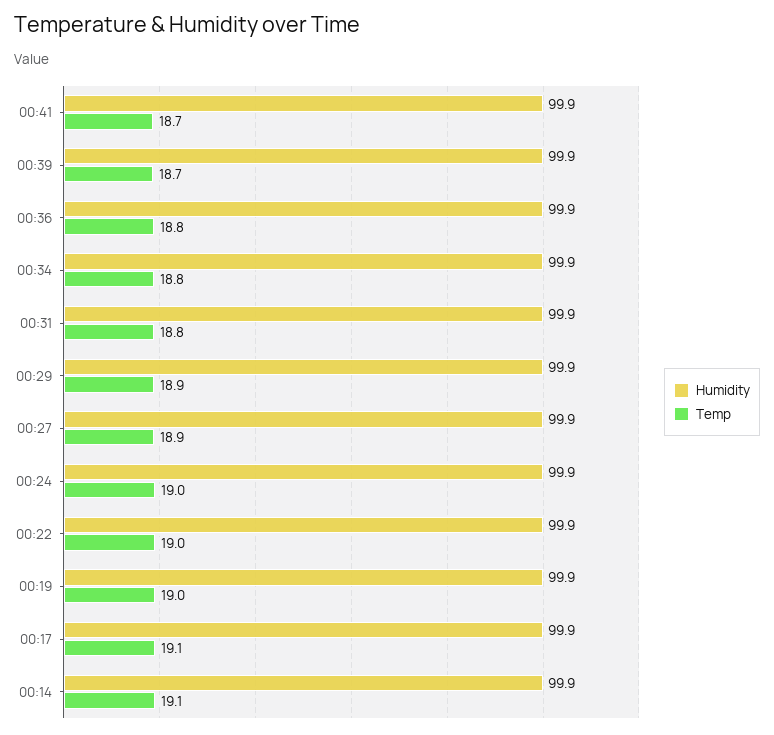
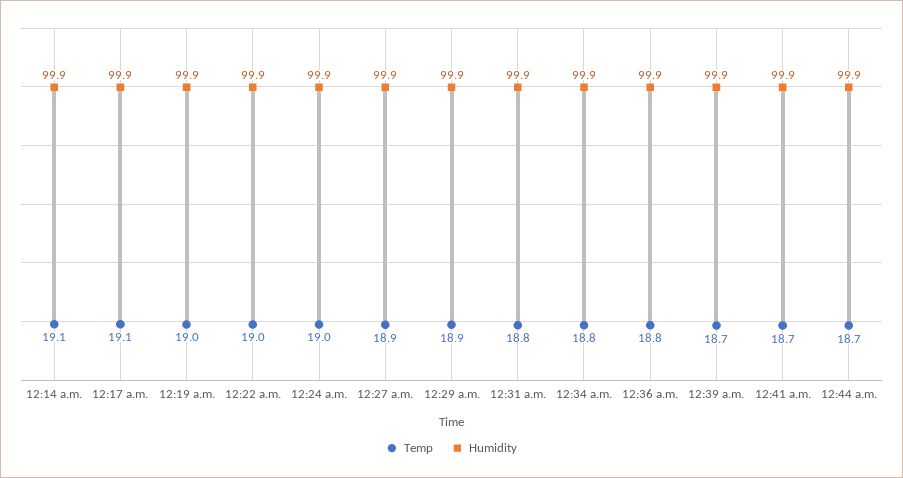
Temp, 12:44 a.m.: none -> 18.7
Humidity, 12:44 a.m.: none -> 99.9

